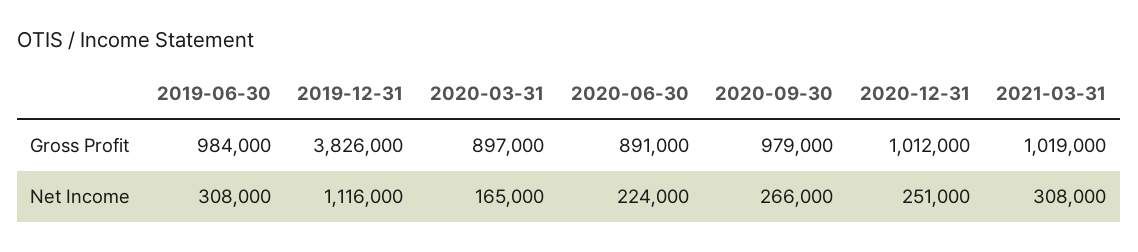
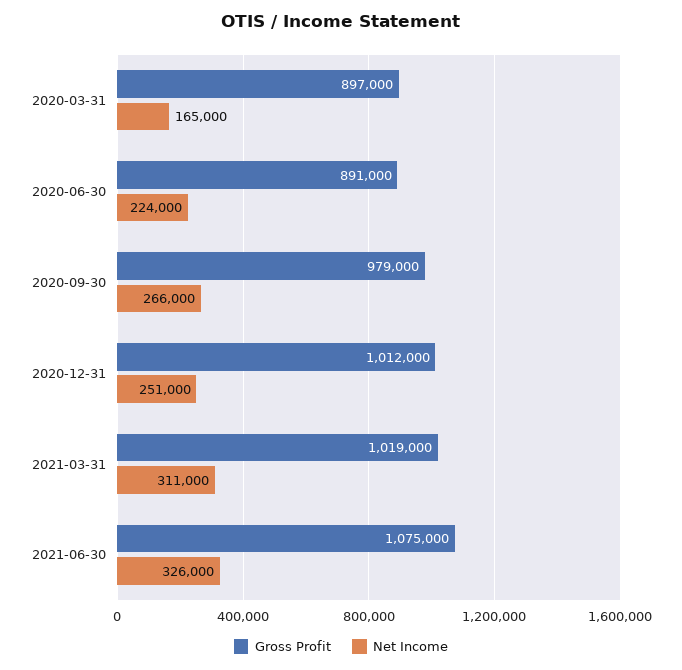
Gross Profit, 2019-06-30: 984000 -> none
Gross Profit, 2019-12-31: 3826000 -> none
Net Income, 2019-06-30: 308000 -> none
Net Income, 2019-12-31: 1116000 -> none
Net Income, 2021-03-31: 308000 -> 311000
Gross Profit, 2021-06-30: none -> 1075000
Net Income, 2021-06-30: none -> 326000

